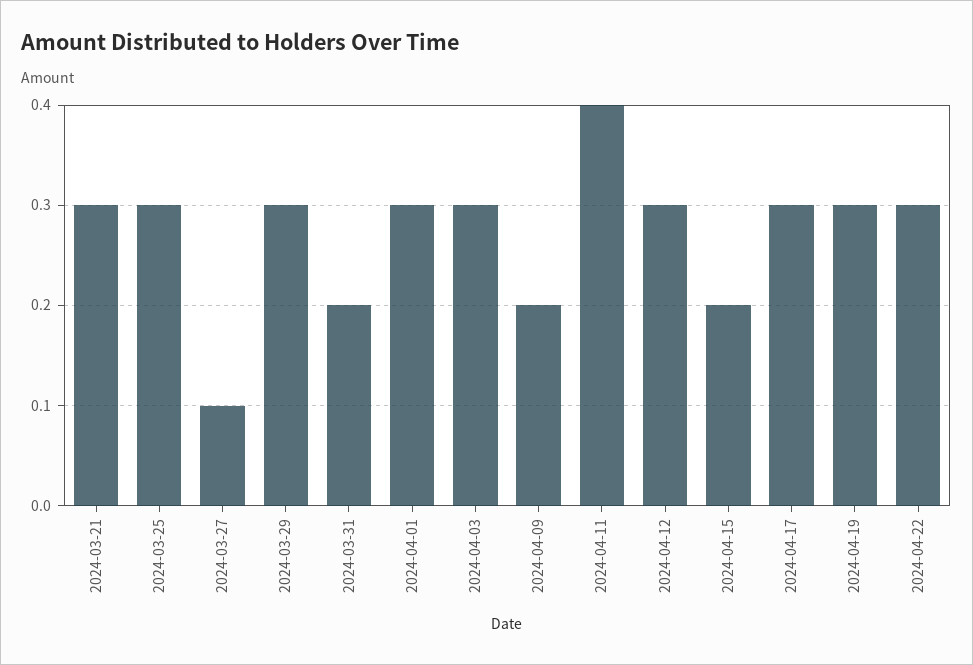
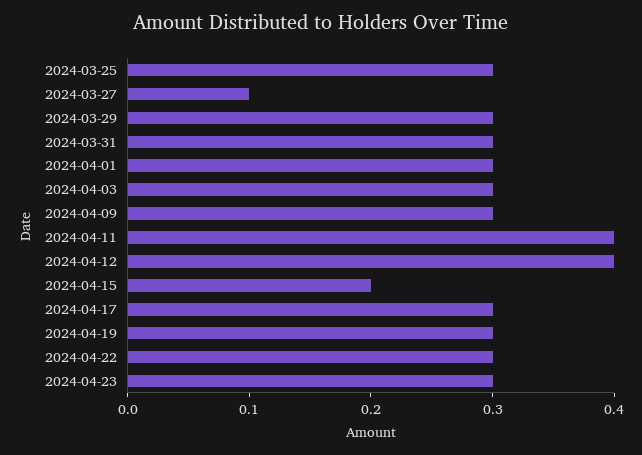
2024-03-21: 0.3 -> none
2024-03-31: 0.2 -> 0.3
2024-04-09: 0.2 -> 0.3
2024-04-12: 0.3 -> 0.4
2024-04-23: none -> 0.3

